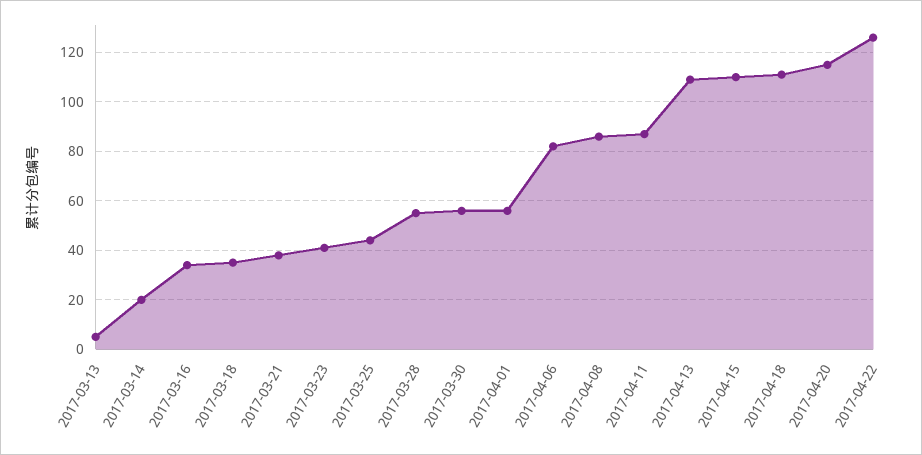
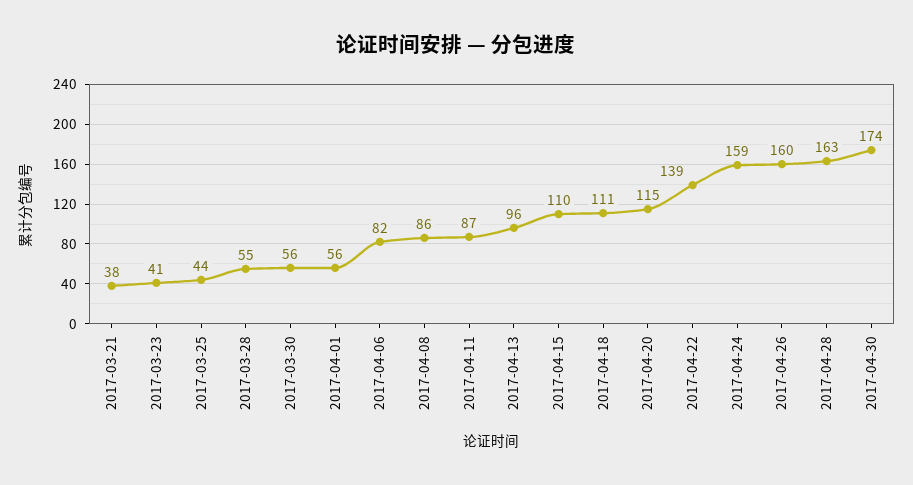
2017-03-13: 5 -> none
2017-03-14: 20 -> none
2017-03-16: 35 -> none
2017-03-18: 35 -> none
2017-04-13: 110 -> 96
2017-04-22: 125 -> 139
2017-04-24: none -> 159
2017-04-26: none -> 160
2017-04-28: none -> 163
2017-04-30: none -> 174

